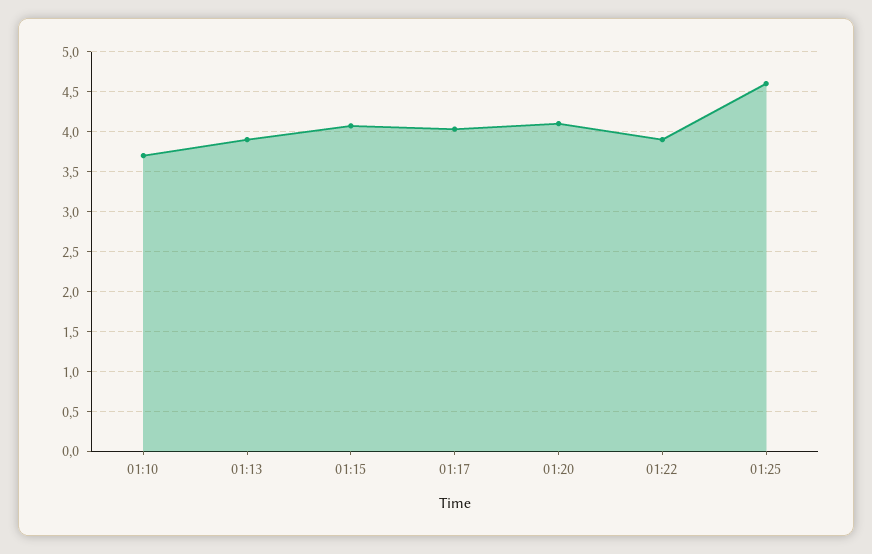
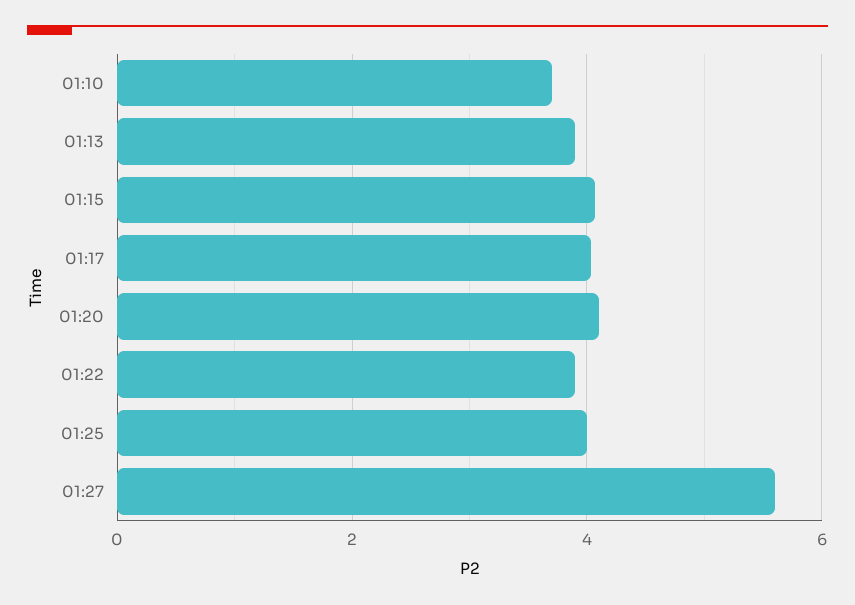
01:25: 4.6 -> 4
01:27: none -> 5.6

